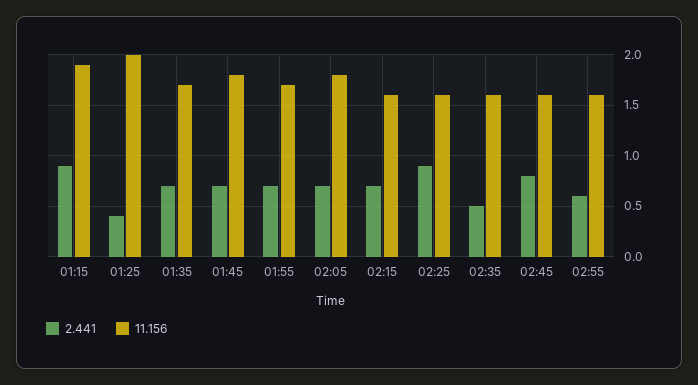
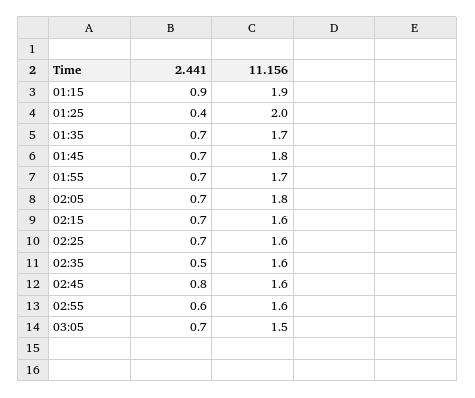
2.441, 02:25: 0.9 -> 0.7
2.441, 03:05: none -> 0.7
11.156, 03:05: none -> 1.5

